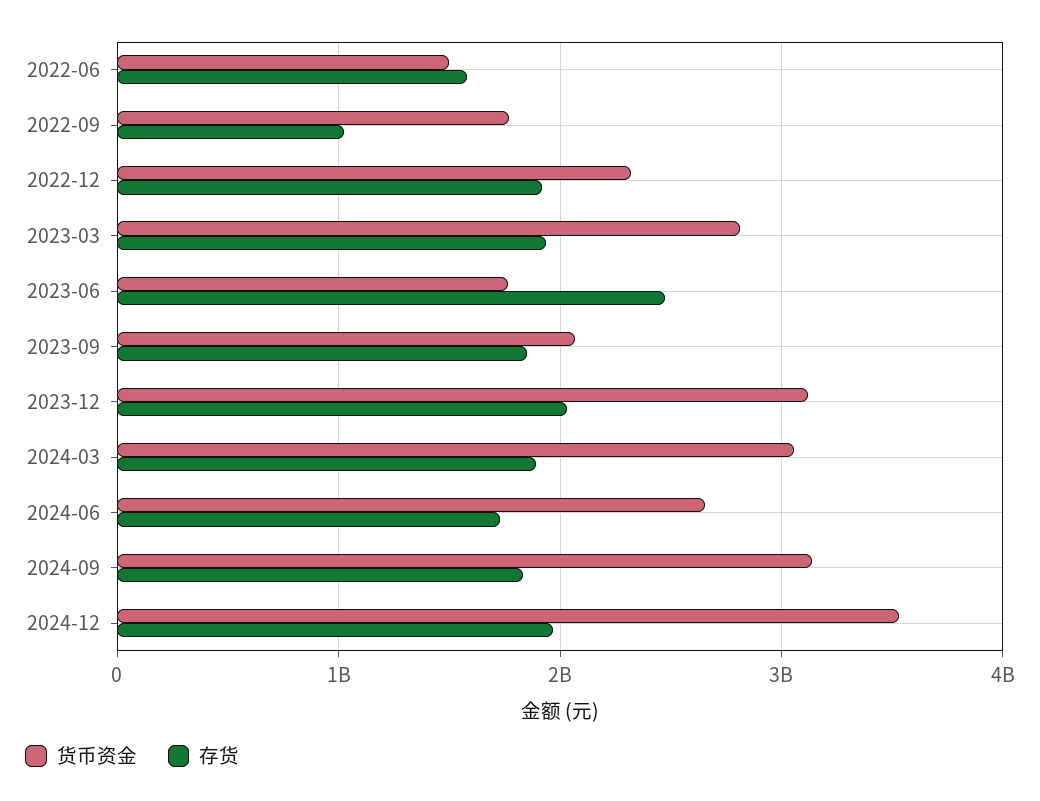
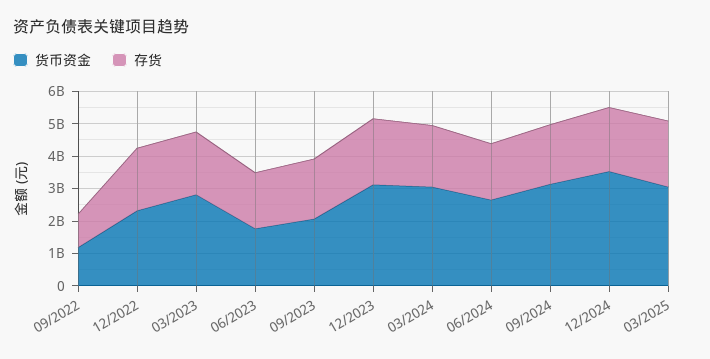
货币资金, 2022-06: 1500000000 -> none
存货, 2022-06: 1600000000 -> none
货币资金, 2022-09: 1800000000 -> 1250000000
存货, 2023-06: 2500000000 -> 1750000000
货币资金, 03/2025: none -> 3000000000
存货, 03/2025: none -> 2000000000

